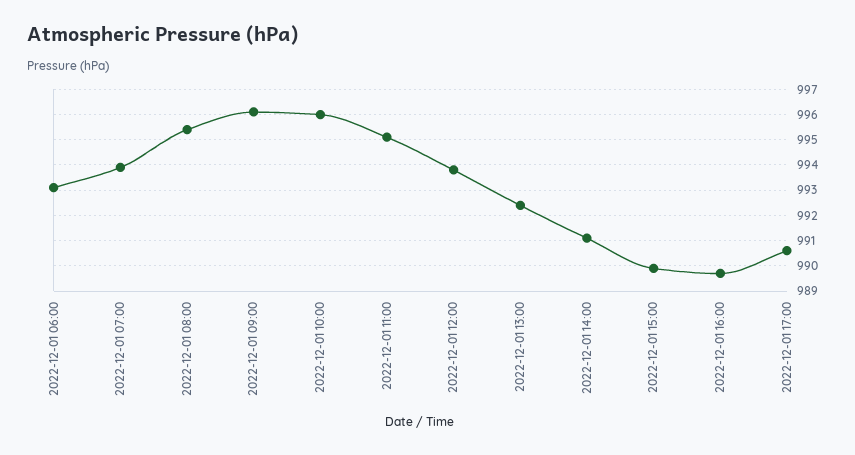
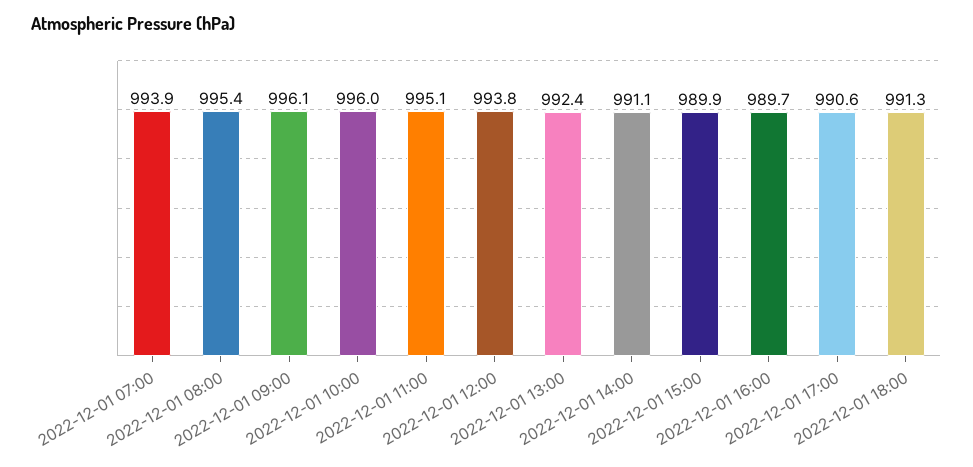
2022-12-01 06:00: 993 -> none
2022-12-01 18:00: none -> 991.3

